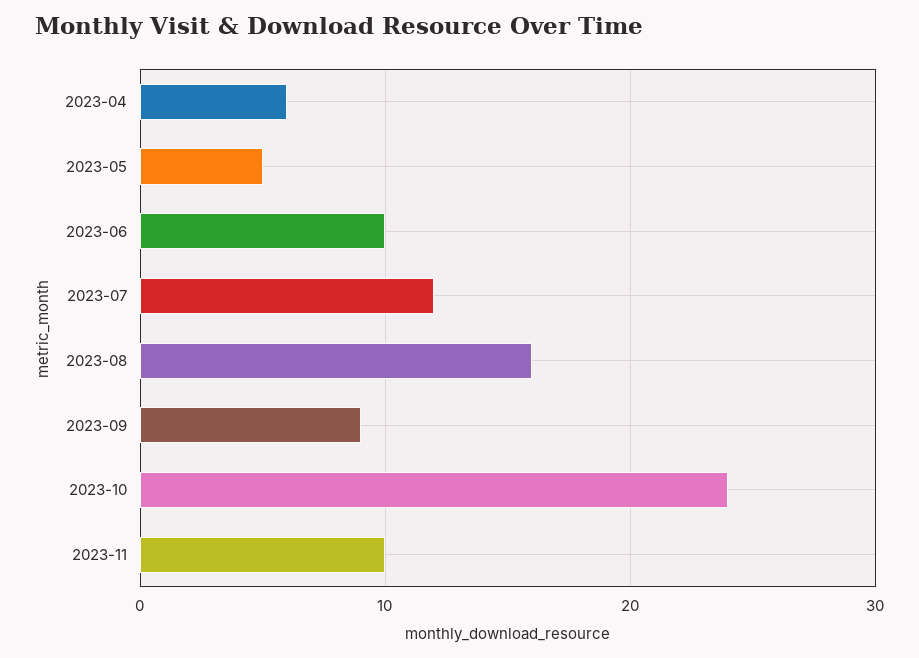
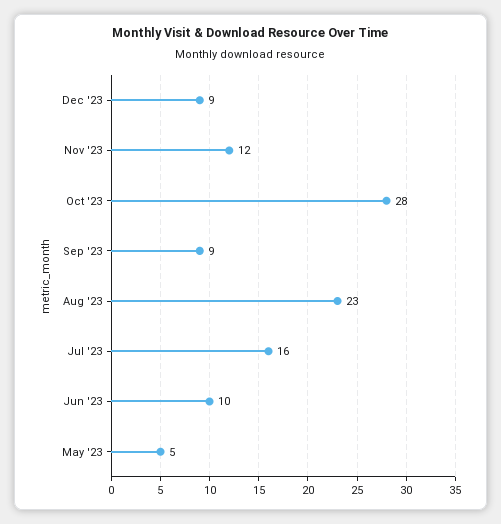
2023-04: 6 -> none
2023-07: 12 -> 16
2023-08: 16 -> 23
2023-10: 24 -> 28
2023-11: 10 -> 12
Dec '23: none -> 9

